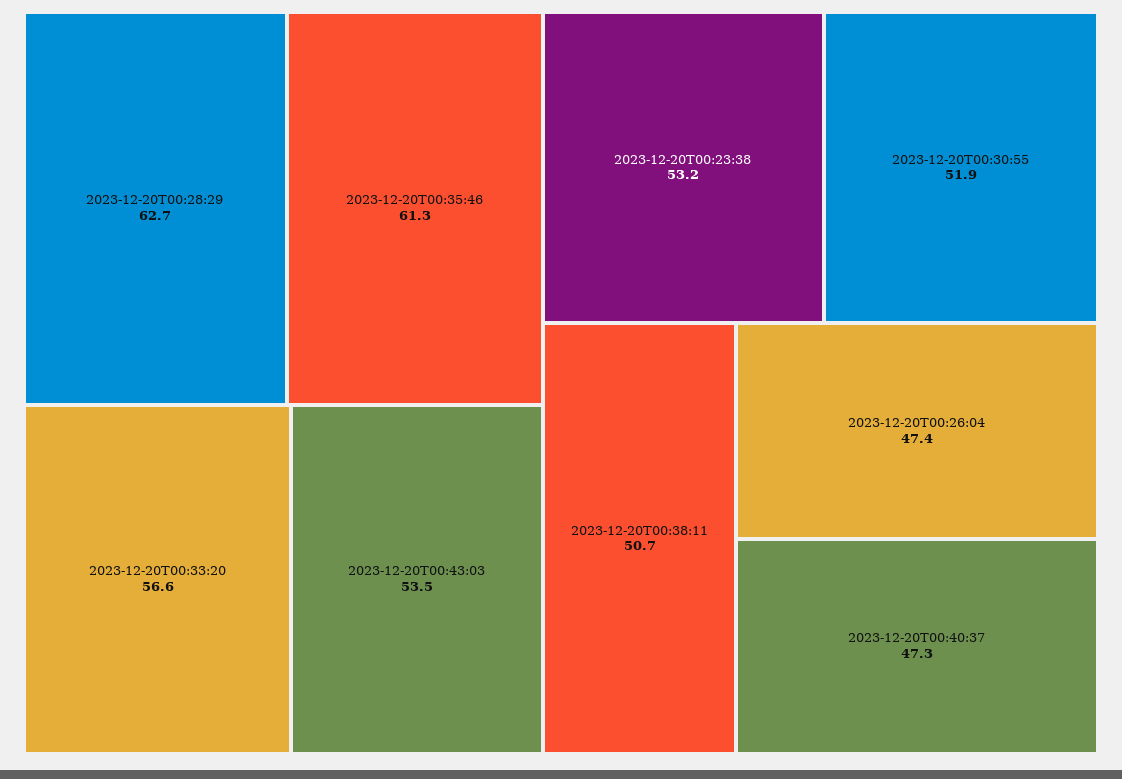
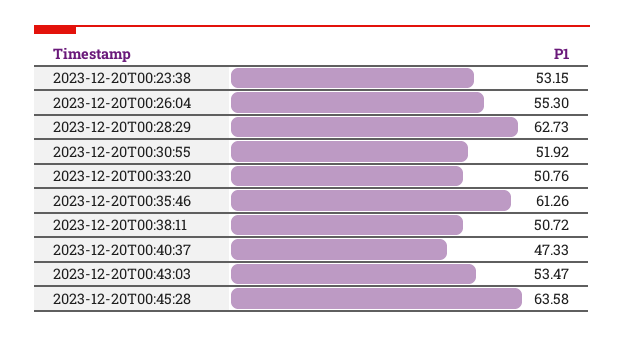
2023-12-20T00:33:20: 56.6 -> 50.76
2023-12-20T00:26:04: 47.4 -> 55.3
2023-12-20T00:45:28: none -> 63.58

